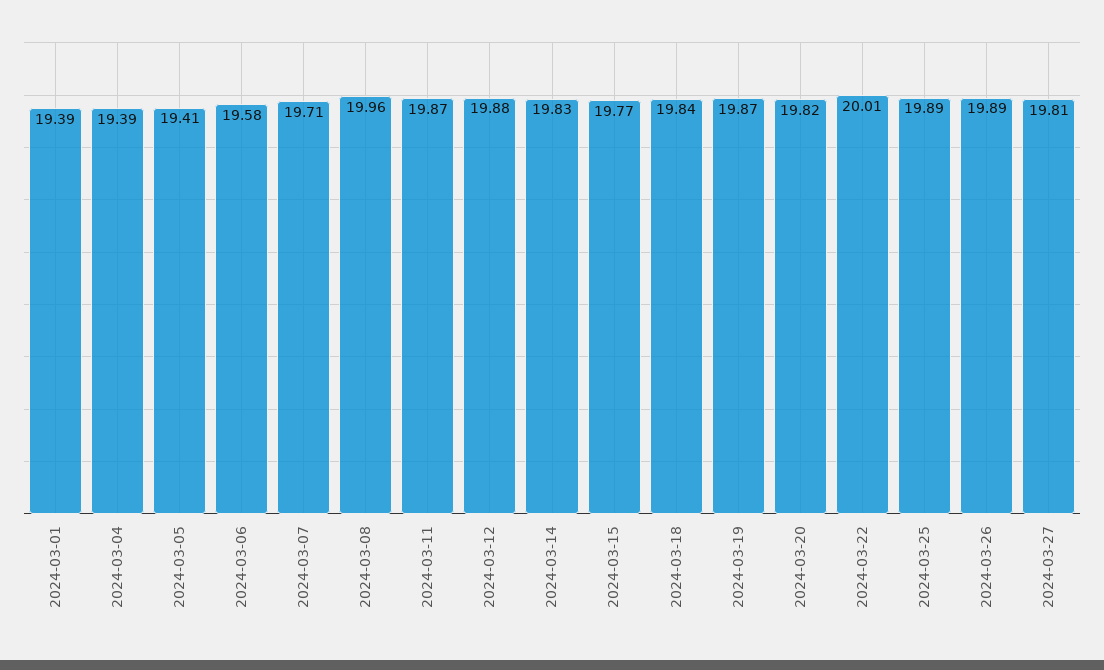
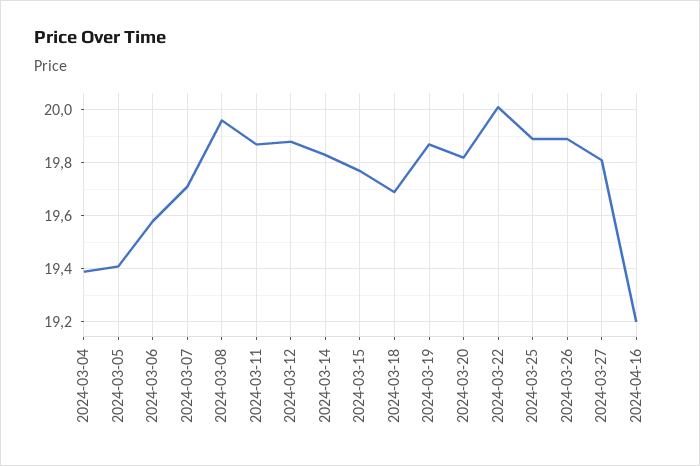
2024-03-01: 19.39 -> none
2024-03-18: 19.84 -> 19.7
2024-04-16: none -> 19.2

